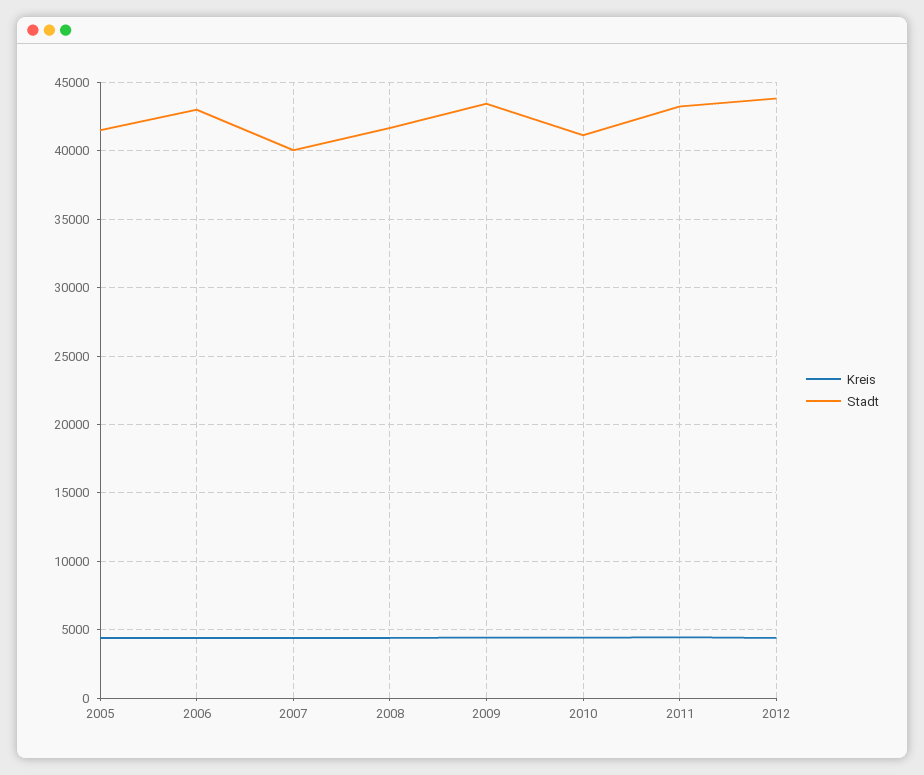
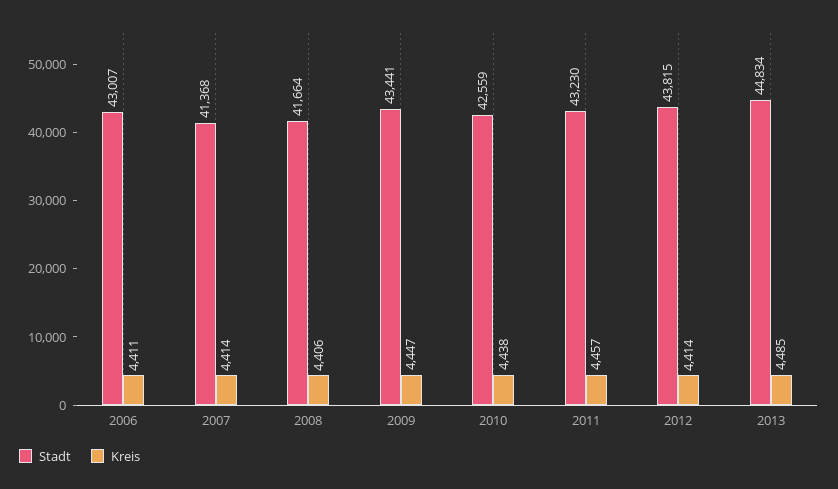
Kreis, 2005: 4500 -> none
Stadt, 2005: 41500 -> none
Stadt, 2007: 40000 -> 41368
Stadt, 2010: 41000 -> 42559
Stadt, 2013: none -> 44834
Kreis, 2013: none -> 4485

